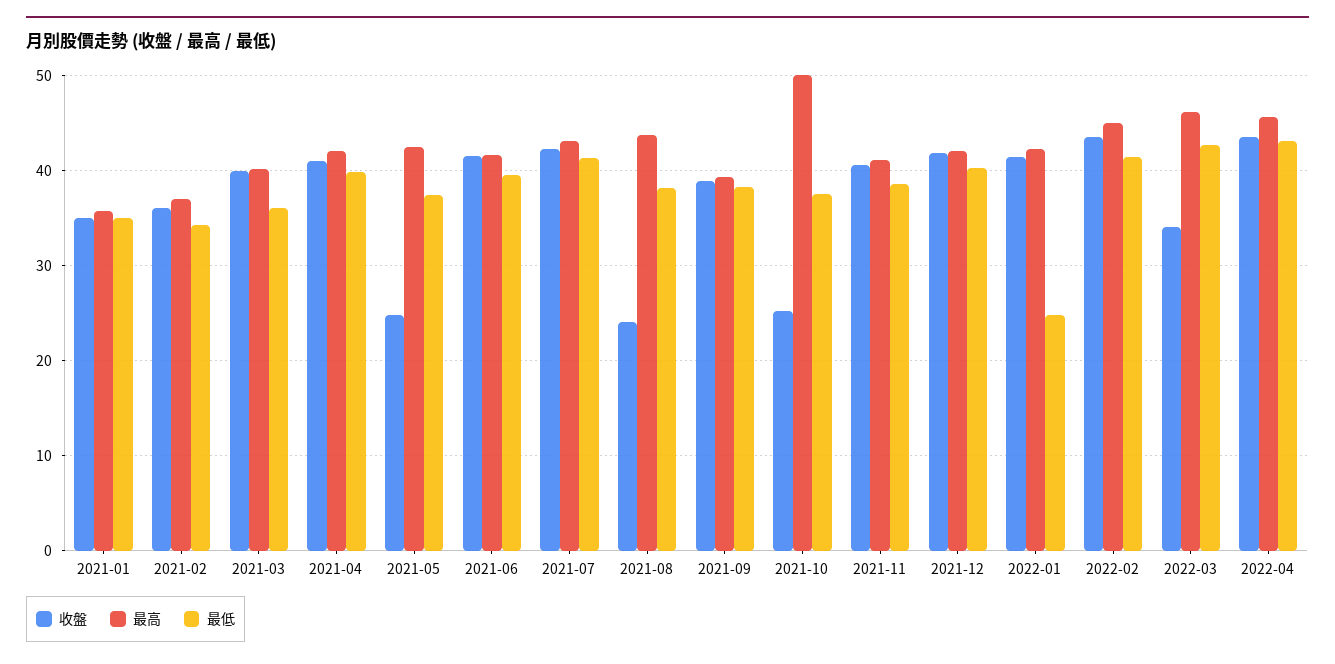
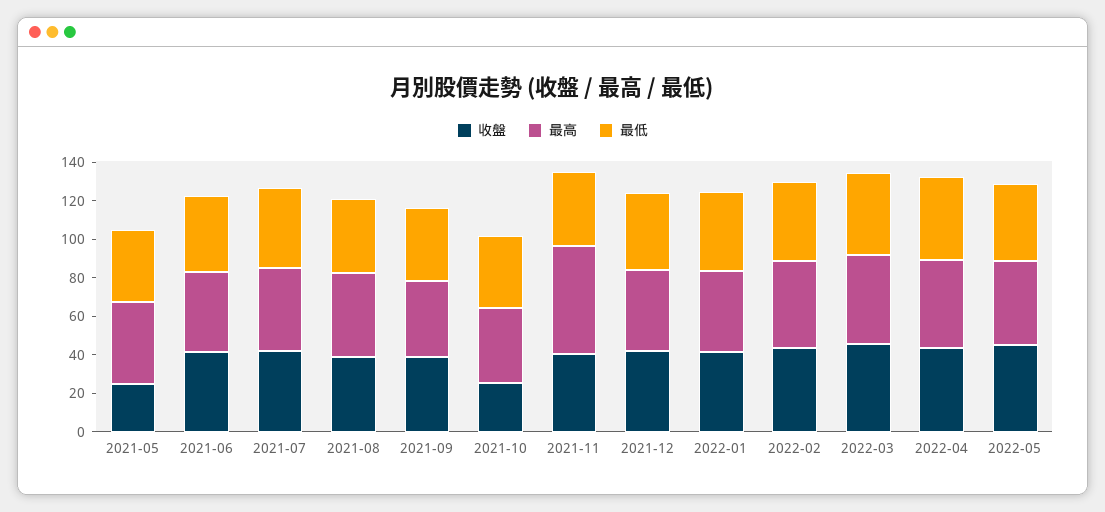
收盤, 2021-01: 35 -> none
最高, 2021-01: 36 -> none
最低, 2021-01: 35 -> none
收盤, 2021-02: 36 -> none
最高, 2021-02: 37 -> none
最低, 2021-02: 34 -> none
收盤, 2021-03: 40 -> none
最高, 2021-03: 40 -> none
最低, 2021-03: 36 -> none
收盤, 2021-04: 41 -> none
最高, 2021-04: 42 -> none
最低, 2021-04: 40 -> none
收盤, 2021-08: 24 -> 40
最高, 2021-10: 50 -> 40
最高, 2021-11: 41 -> 55
最低, 2022-01: 25 -> 40
收盤, 2022-03: 34 -> 45
收盤, 2022-05: none -> 45
最高, 2022-05: none -> 45
最低, 2022-05: none -> 40

